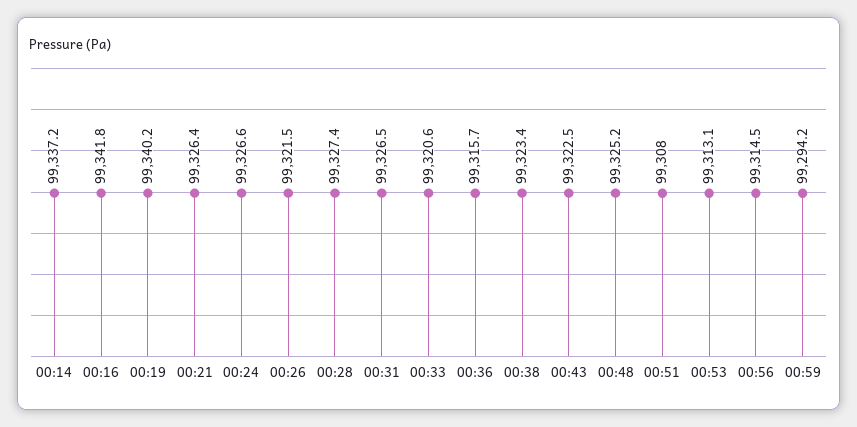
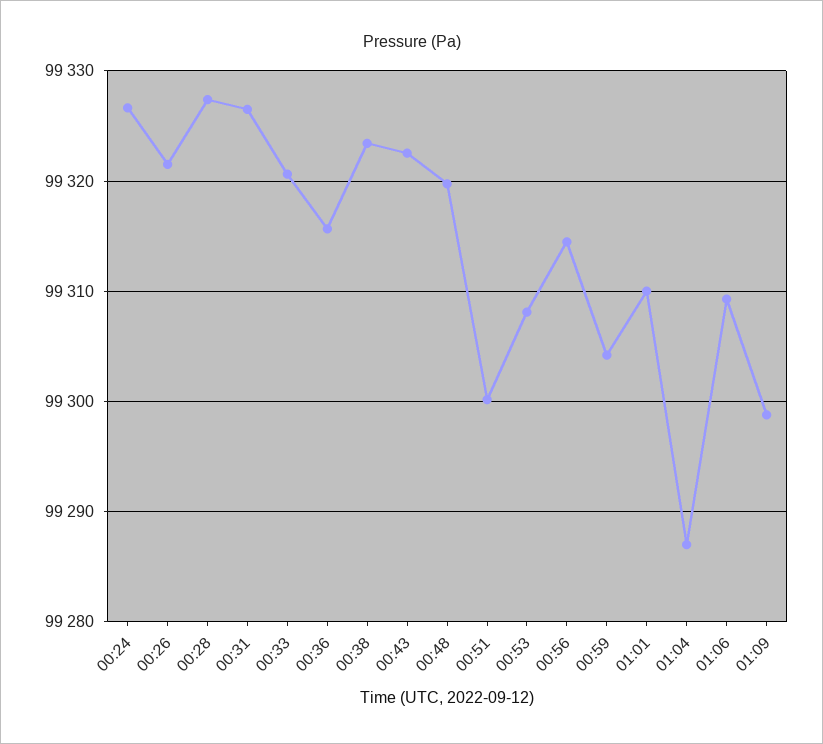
00:14: 99337.2 -> none
00:16: 99341.8 -> none
00:19: 99340.2 -> none
00:21: 99326.4 -> none
00:48: 99325.2 -> 99320
00:51: 99308 -> 99300
00:53: 99313.1 -> 99308
00:59: 99294.2 -> 99304
01:01: none -> 99310
01:04: none -> 99287
01:06: none -> 99309
01:09: none -> 99299

